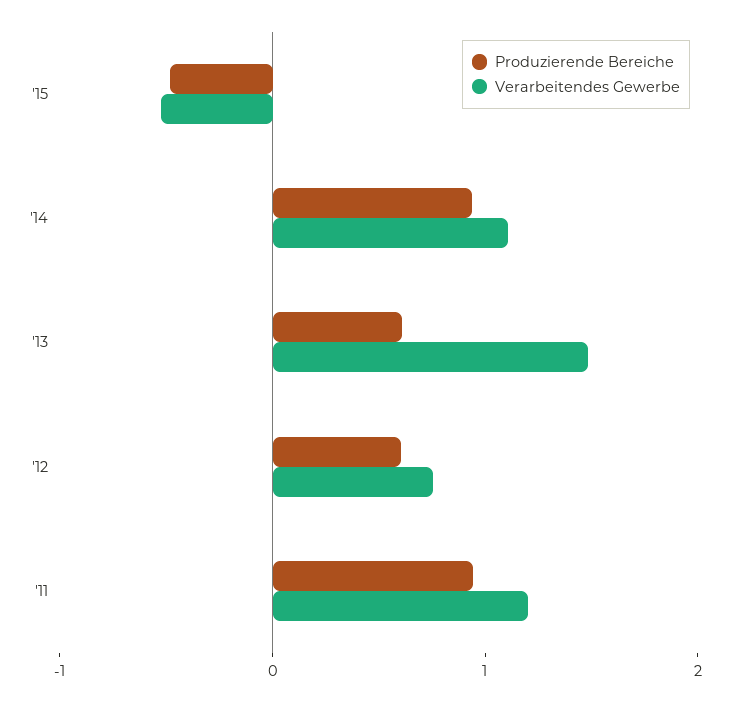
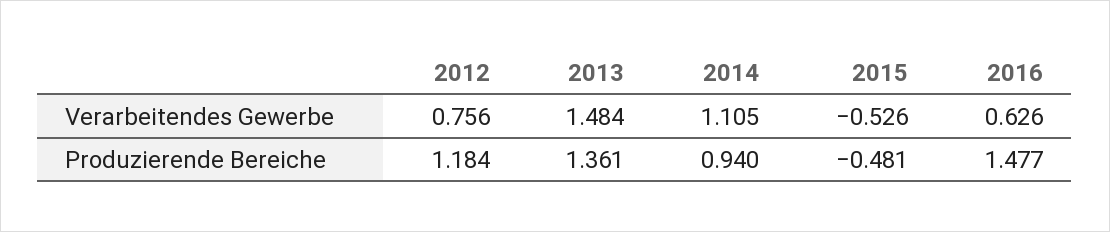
Produzierende Bereiche, '13: 0.6 -> 1.361
Produzierende Bereiche, '12: 0.6 -> 1.184
Produzierende Bereiche, '11: 1 -> none
Verarbeitendes Gewerbe, '11: 1.2 -> none
Verarbeitendes Gewerbe, 2016: none -> 0.626
Produzierende Bereiche, 2016: none -> 1.477

